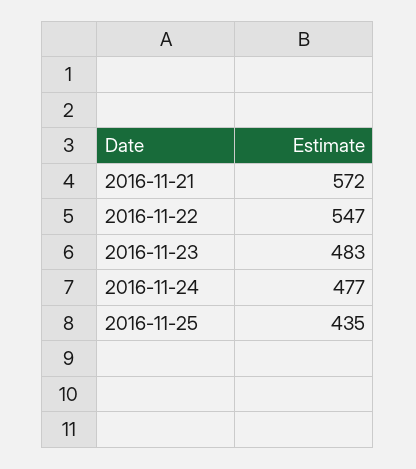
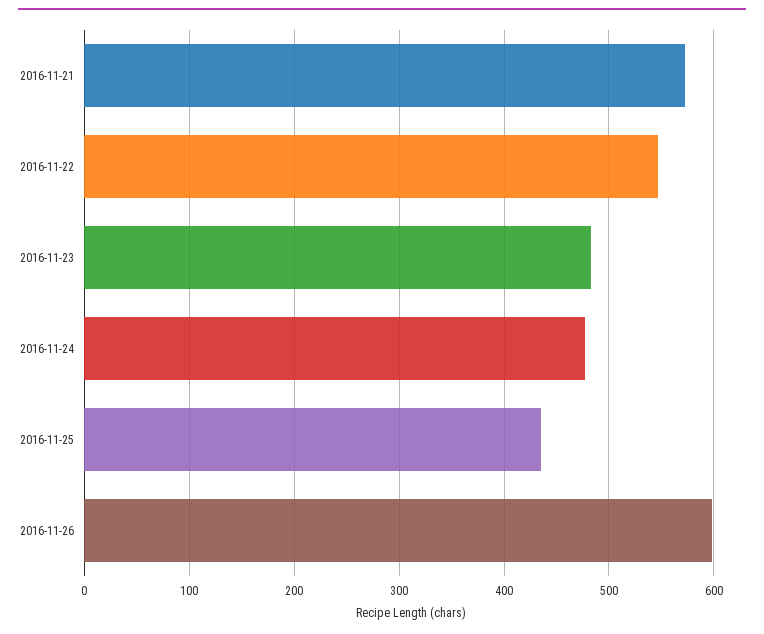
2016-11-26: none -> 600

